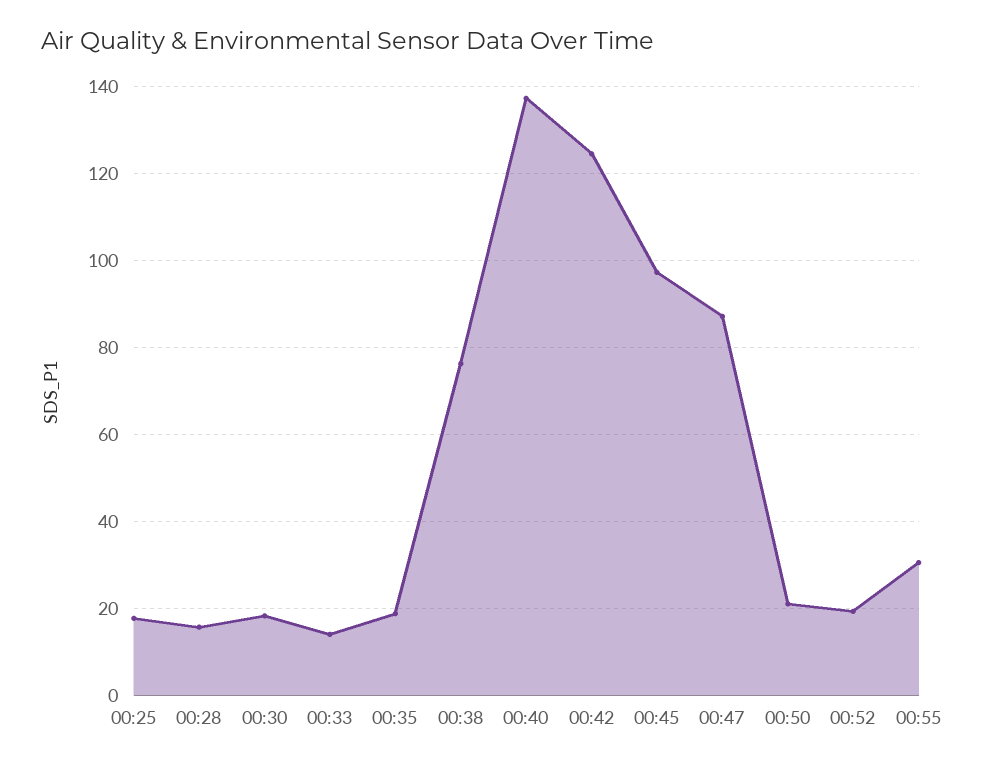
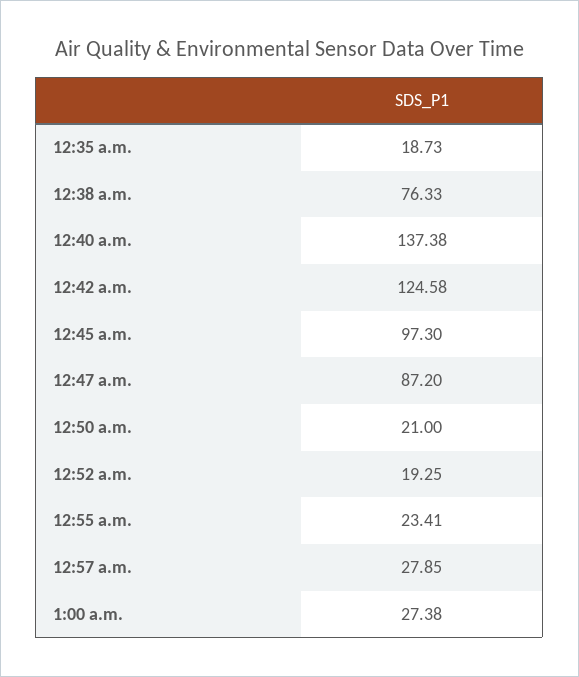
00:25: 18 -> none
00:28: 16 -> none
00:30: 18 -> none
00:33: 14 -> none
00:55: 30 -> 23.41
12:57 a.m.: none -> 27.85
1:00 a.m.: none -> 27.38

